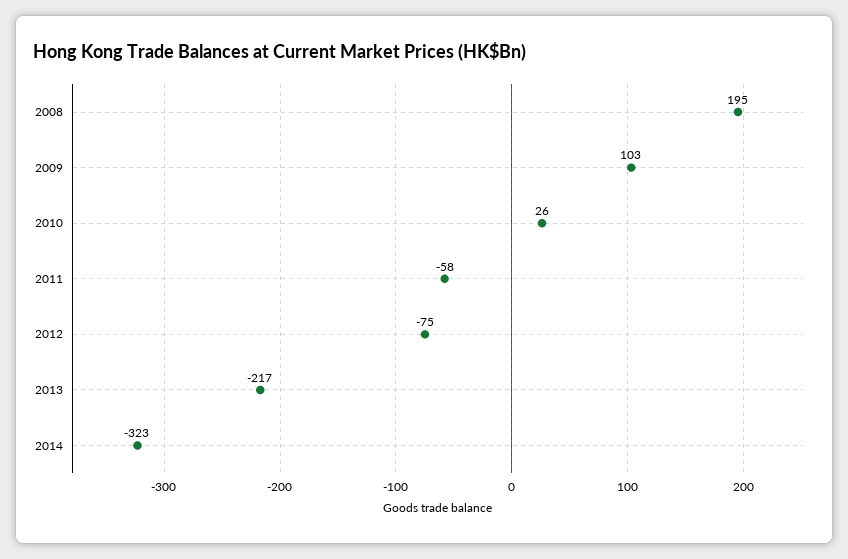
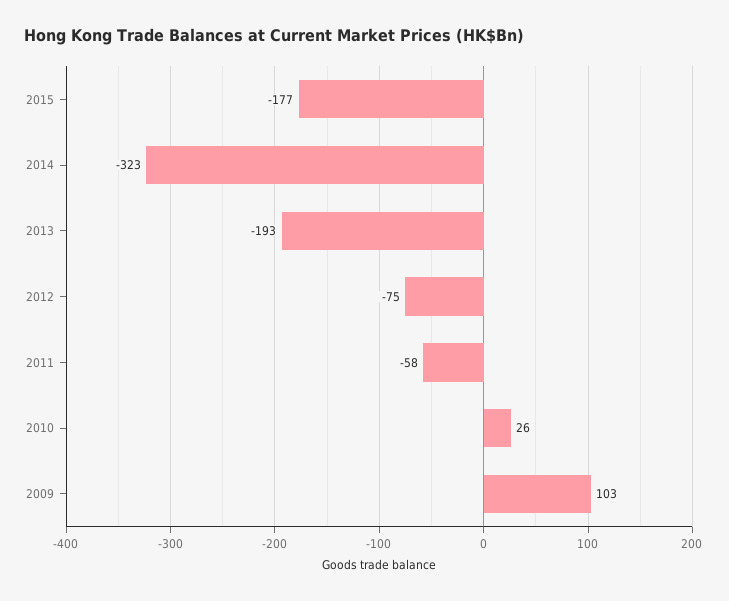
2008: 195 -> none
2013: -217 -> -193
2015: none -> -177

